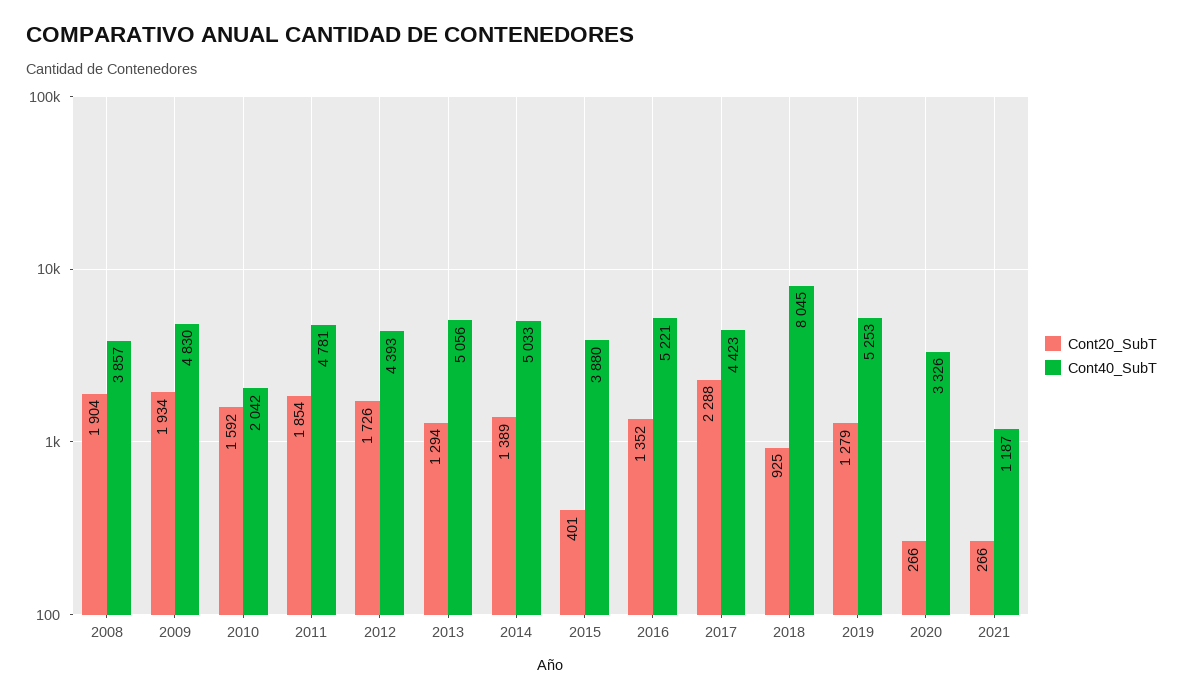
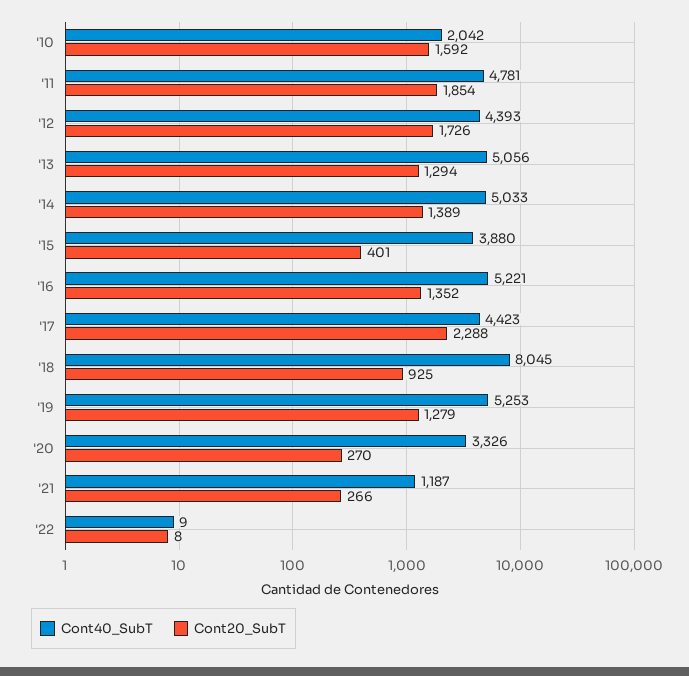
Cont20_SubT, 2008: 1904 -> none
Cont40_SubT, 2008: 3857 -> none
Cont20_SubT, 2009: 1934 -> none
Cont40_SubT, 2009: 4830 -> none
Cont20_SubT, 2020: 266 -> 270
Cont40_SubT, '22: none -> 9
Cont20_SubT, '22: none -> 8

